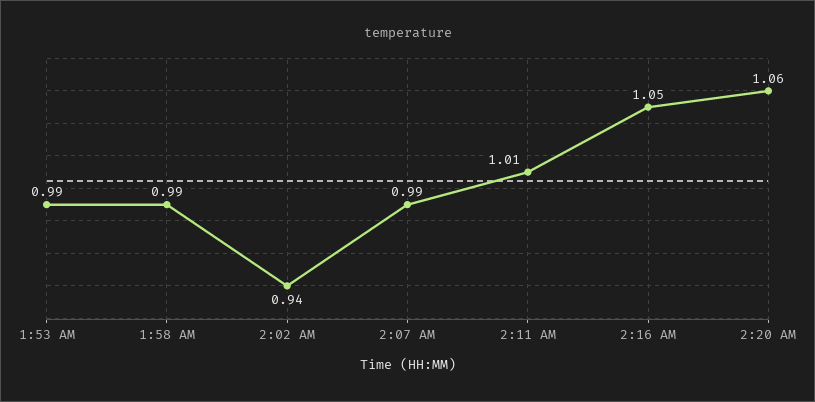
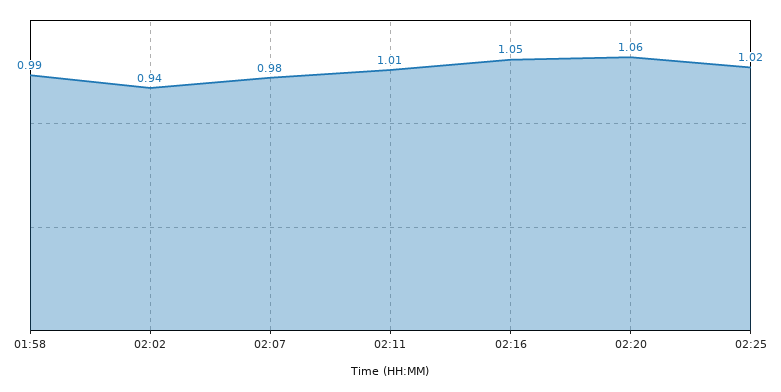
1:53 AM: 0.99 -> none
2:07 AM: 0.99 -> 0.98
02:25: none -> 1.02

